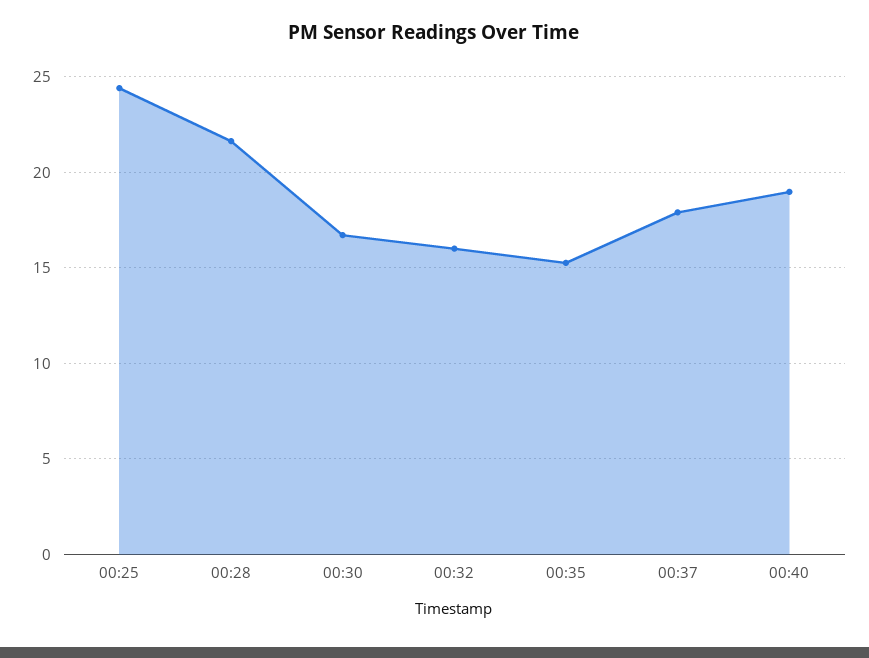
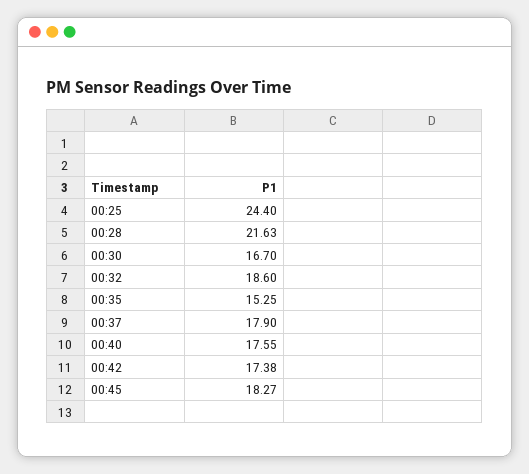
00:32: 16 -> 18.6
00:40: 19 -> 17.55
00:42: none -> 17.38
00:45: none -> 18.27

